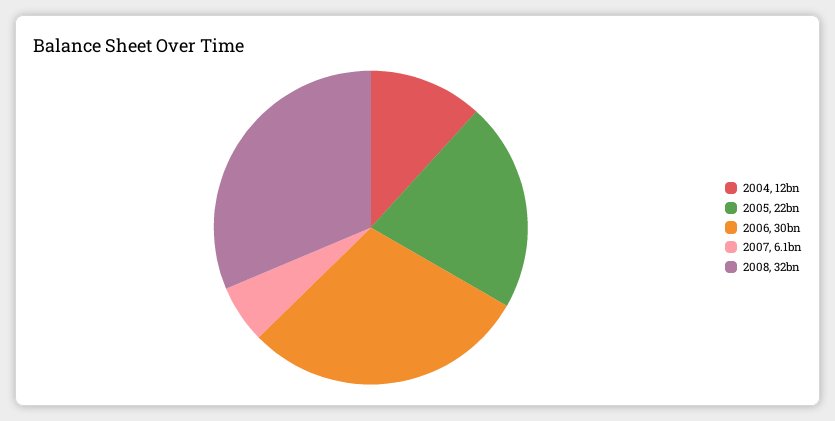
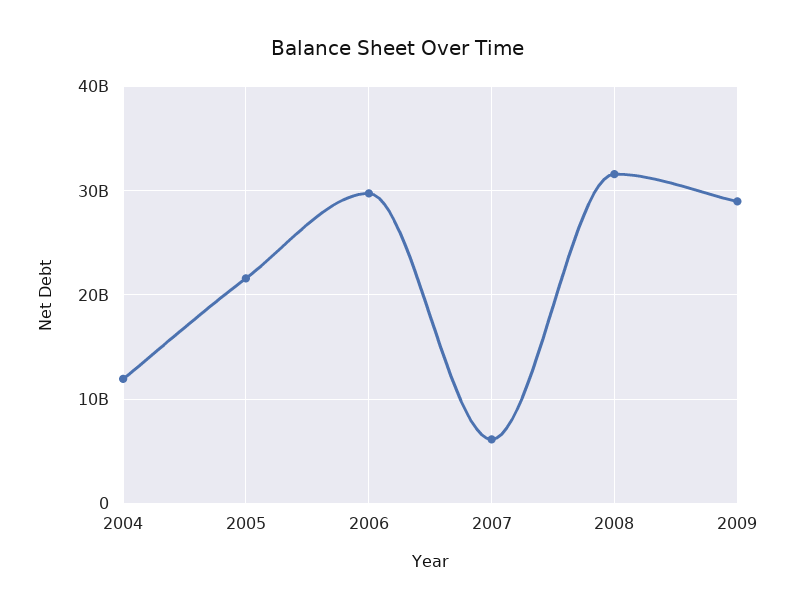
2009: none -> 29000000000

